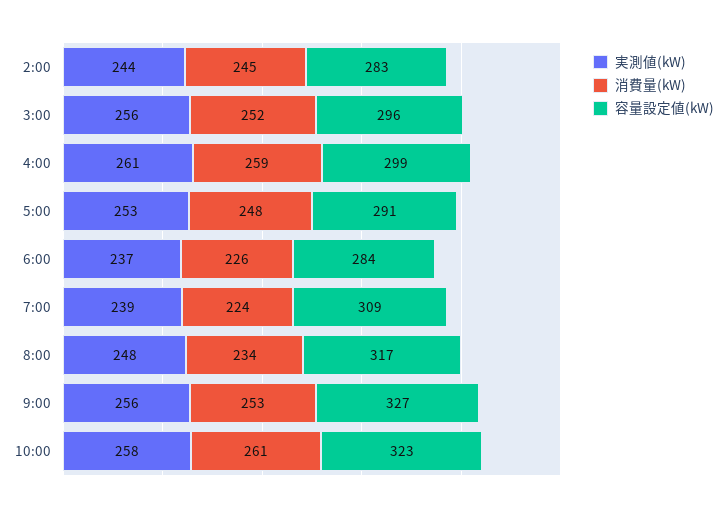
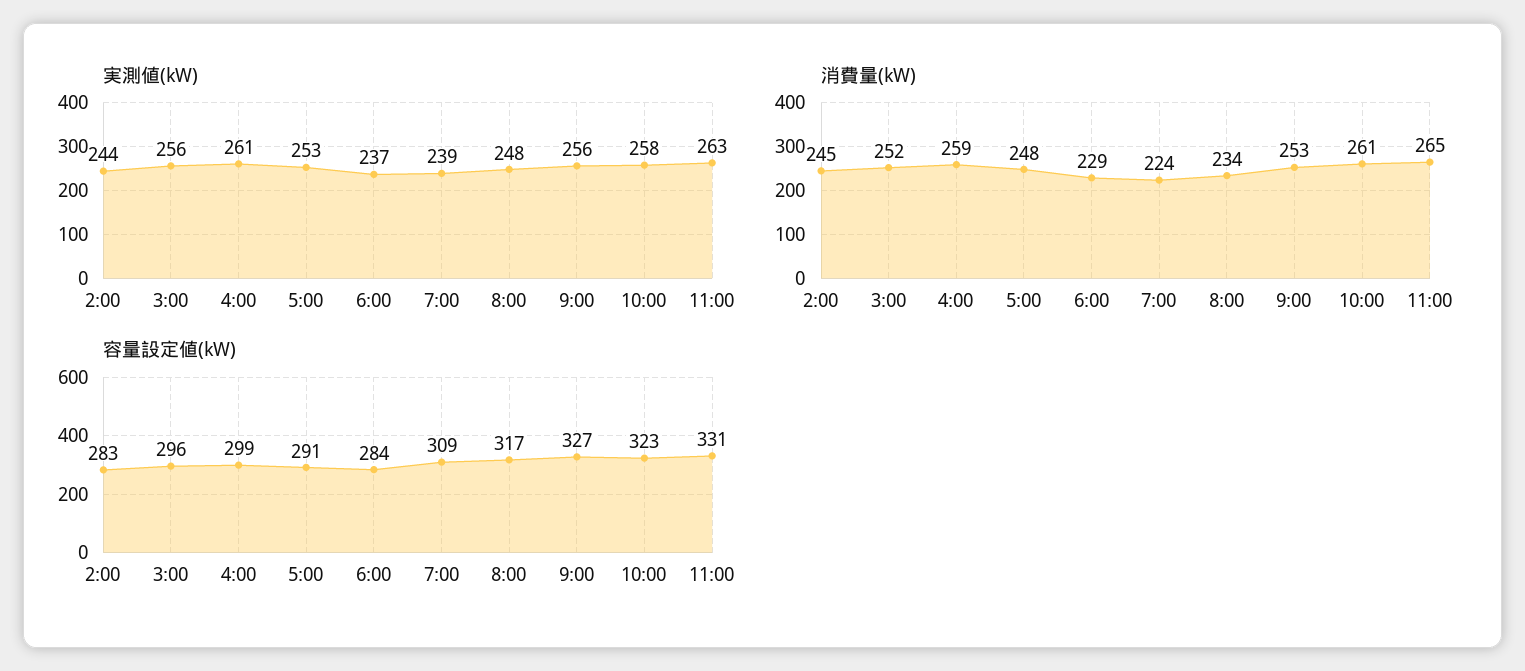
消費量(kW), 6:00: 226 -> 229
実測値(kW), 11:00: none -> 263
消費量(kW), 11:00: none -> 265
容量設定値(kW), 11:00: none -> 331

